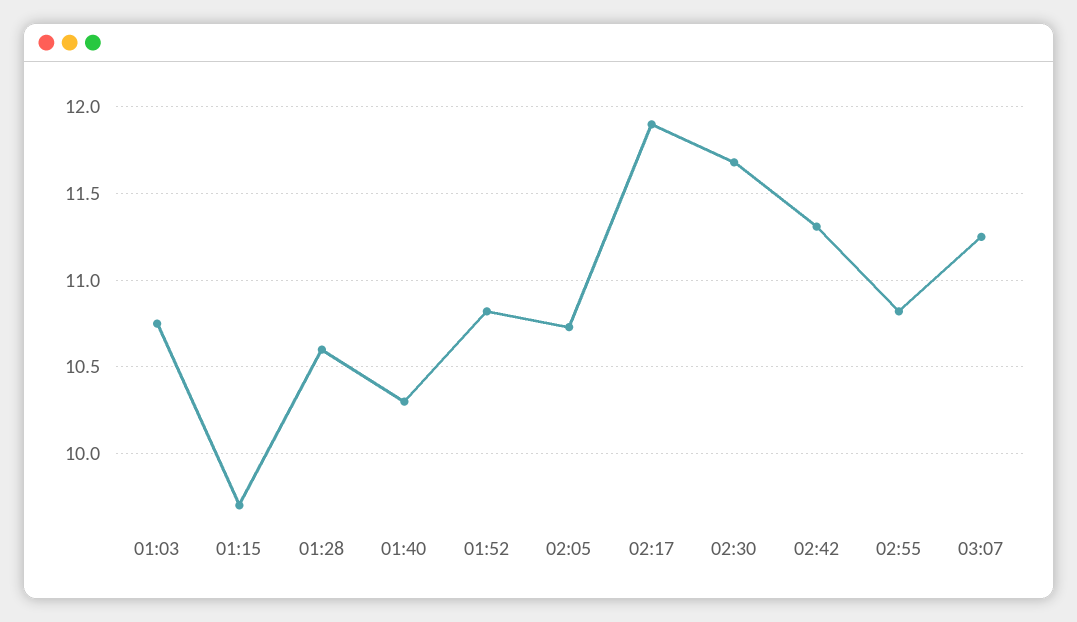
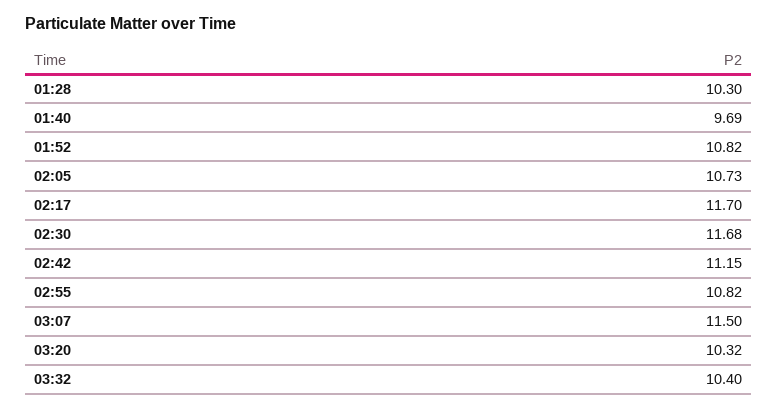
01:03: 10.75 -> none
01:15: 9.7 -> none
01:28: 10.6 -> 10.3
01:40: 10.3 -> 9.69
02:17: 11.9 -> 11.7
02:42: 11.3 -> 11.15
03:07: 11.25 -> 11.5
03:20: none -> 10.32
03:32: none -> 10.4

